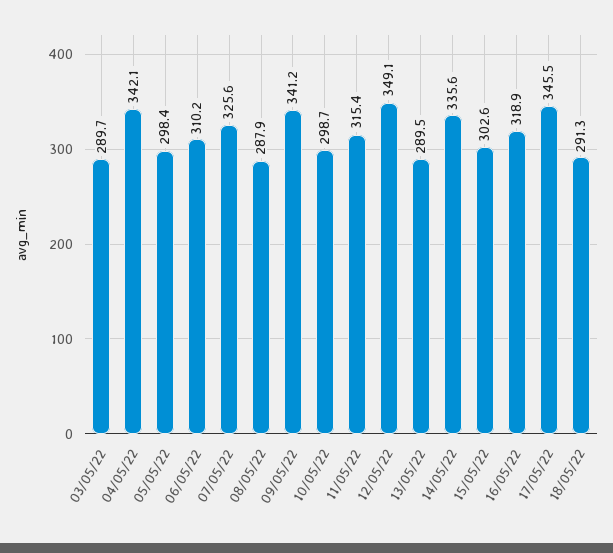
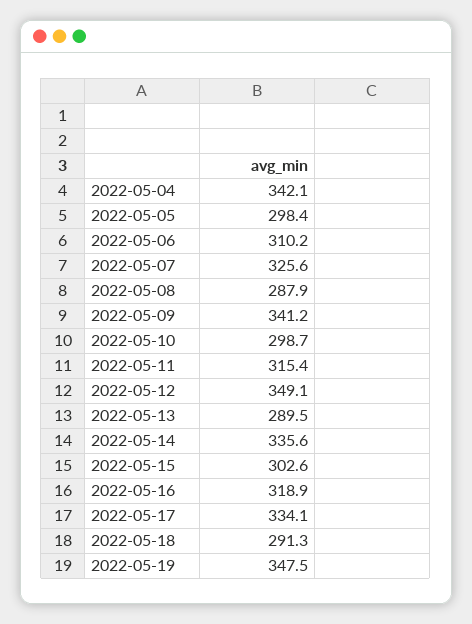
03/05/22: 289.7 -> none
17/05/22: 345.5 -> 334.1
2022-05-19: none -> 347.5

